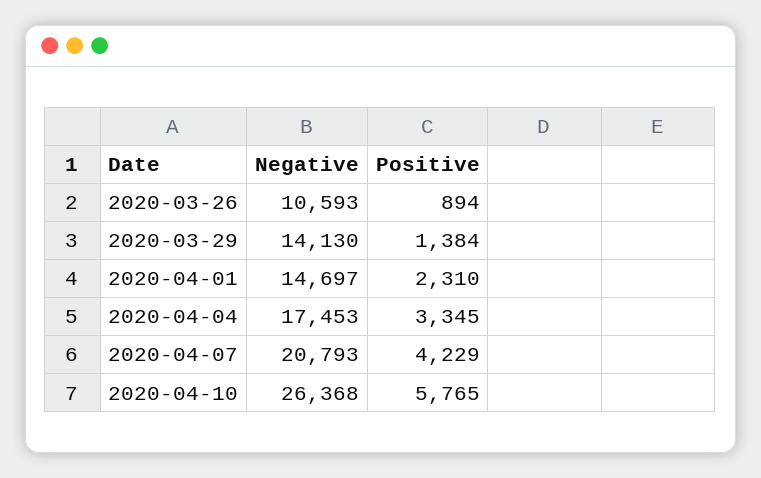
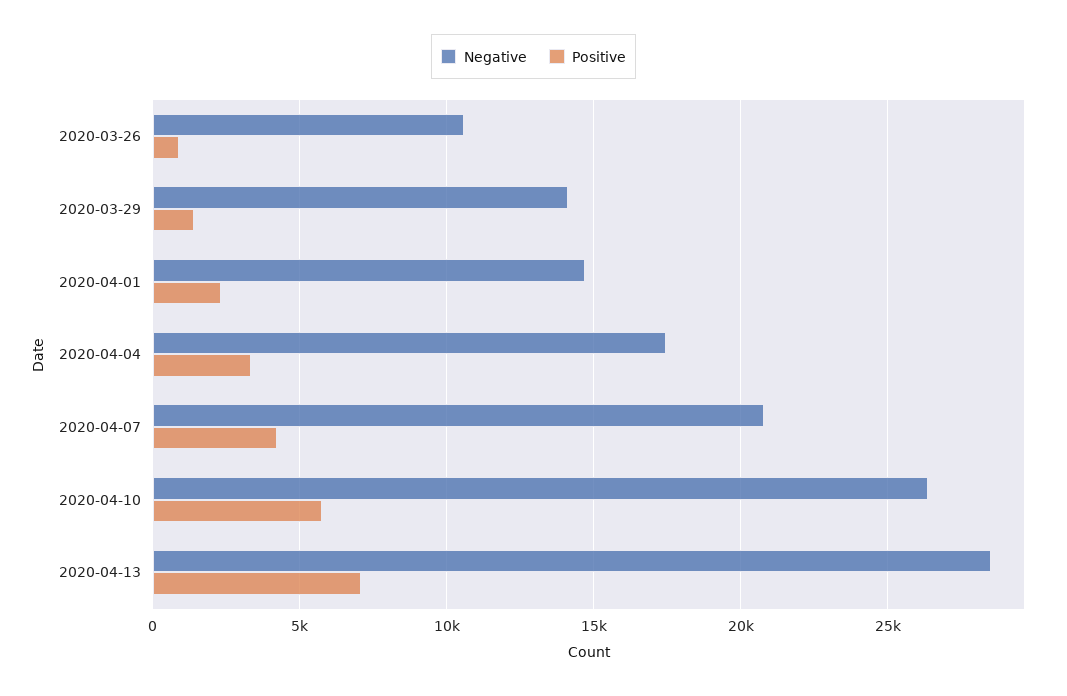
Negative, 2020-04-13: none -> 28500
Positive, 2020-04-13: none -> 7000

